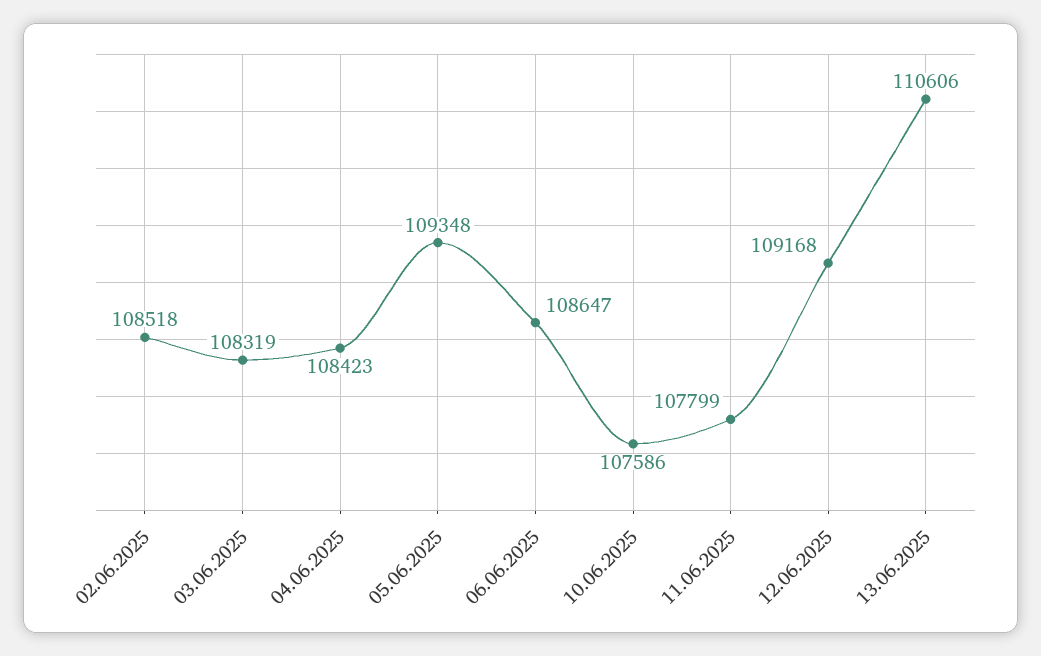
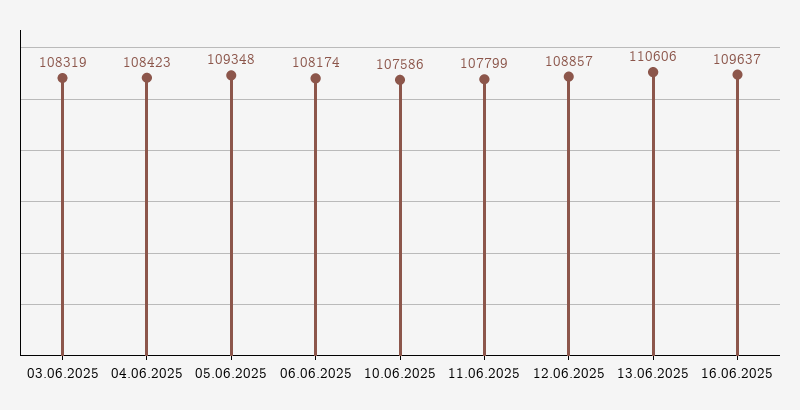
02.06.2025: 108518 -> none
06.06.2025: 108647 -> 108174
12.06.2025: 109168 -> 108857
16.06.2025: none -> 109637

